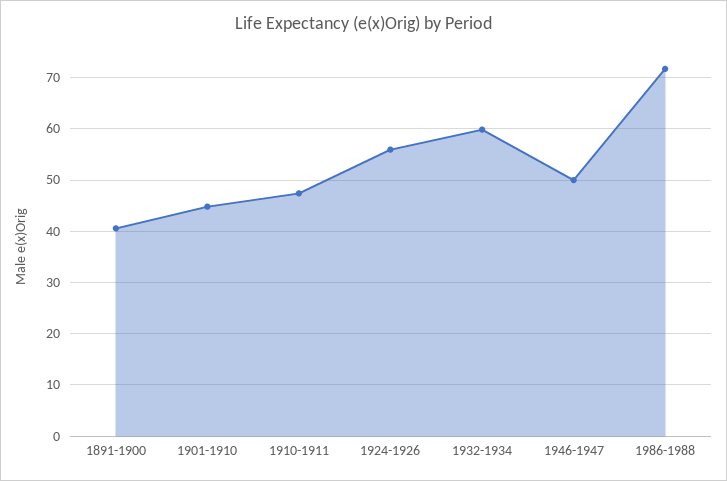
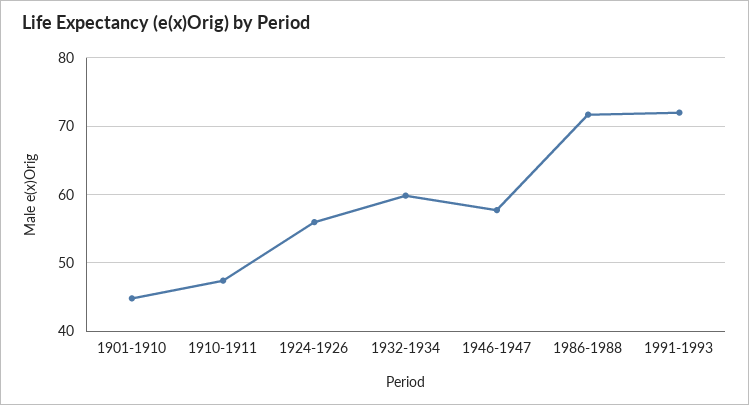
1891-1900: 40 -> none
1946-1947: 50 -> 58
1991-1993: none -> 72

